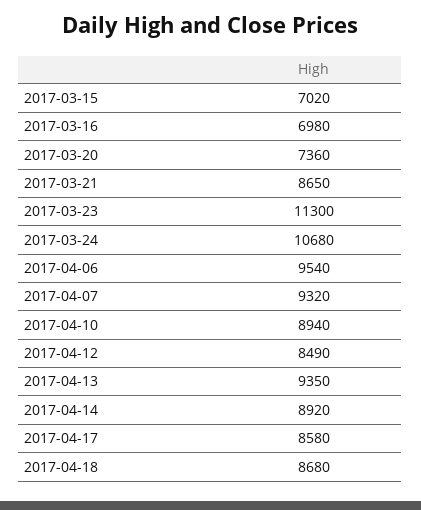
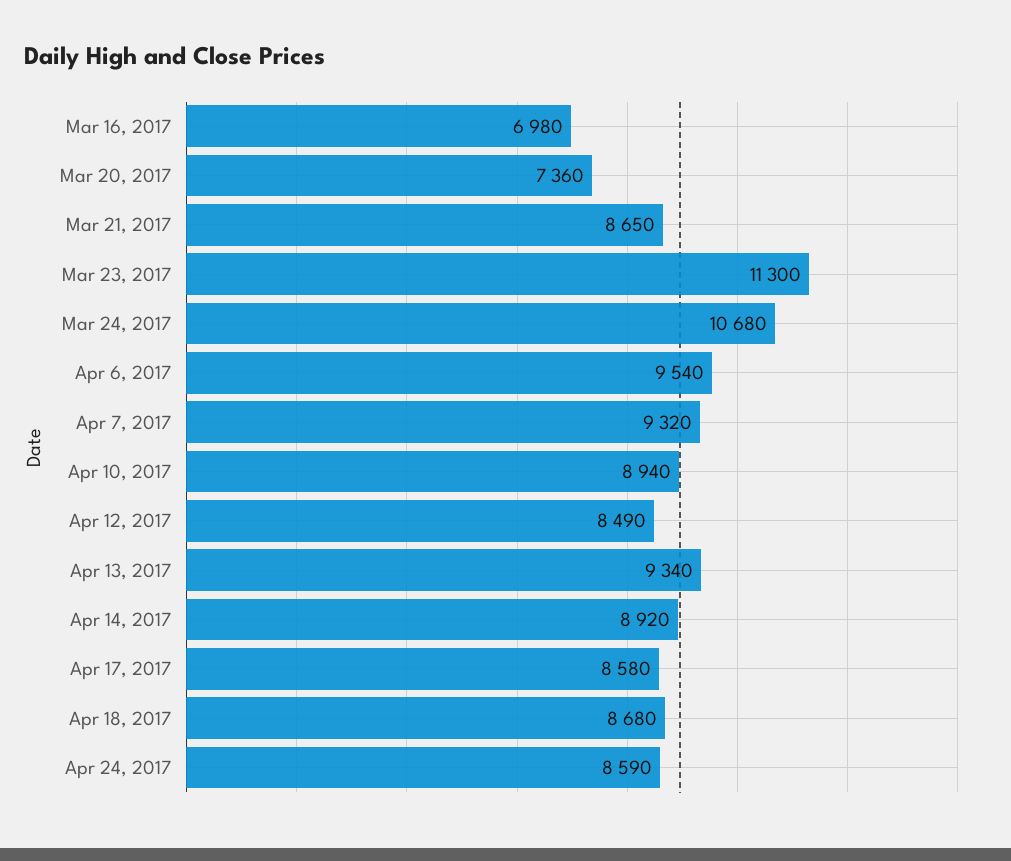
2017-03-15: 7020 -> none
2017-04-13: 9350 -> 9340
Apr 24, 2017: none -> 8590

